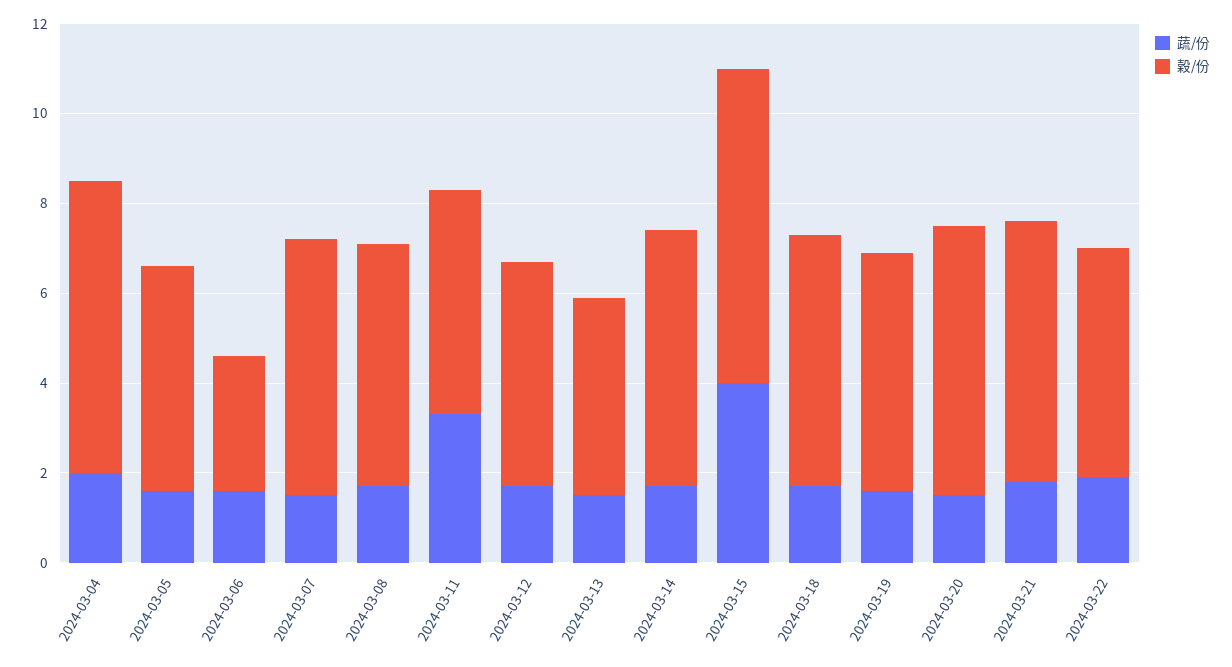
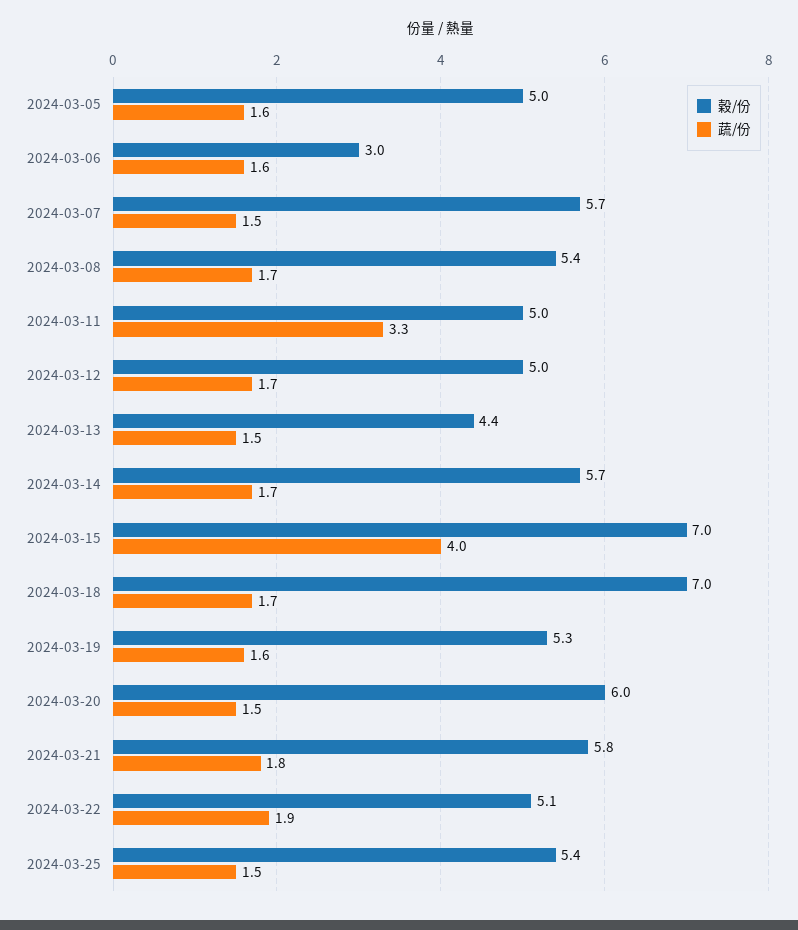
蔬/份, 2024-03-04: 2 -> none
穀/份, 2024-03-04: 6.5 -> none
穀/份, 2024-03-18: 5.5 -> 7
穀/份, 2024-03-25: none -> 5.4
蔬/份, 2024-03-25: none -> 1.5

